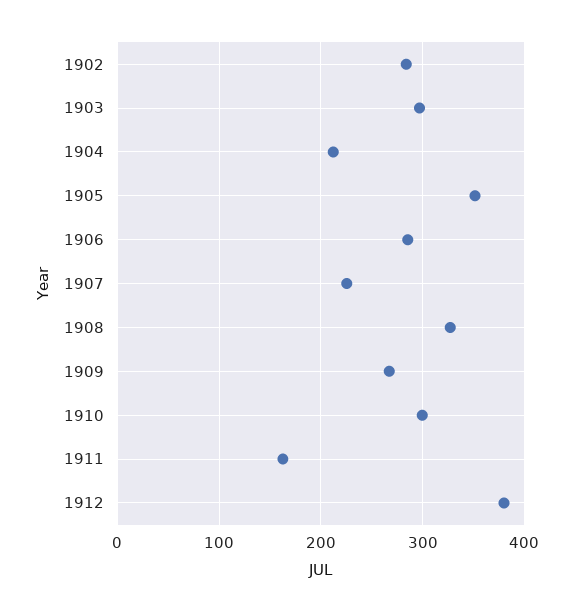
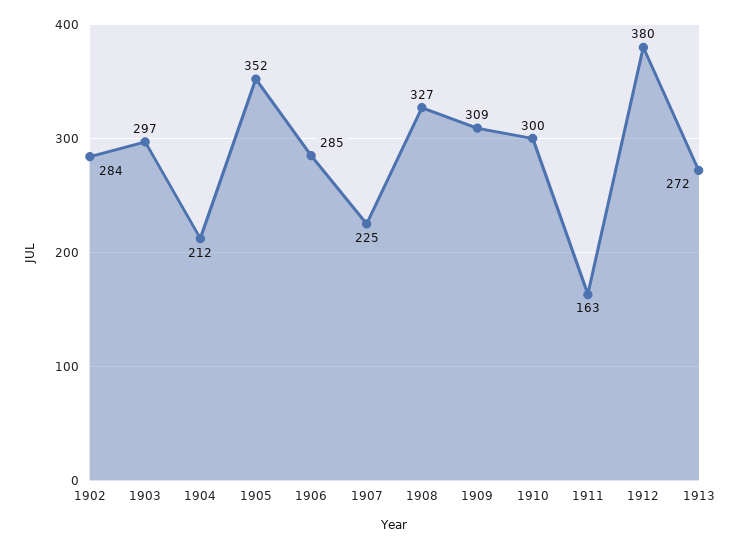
1909: 270 -> 309
1913: none -> 272

